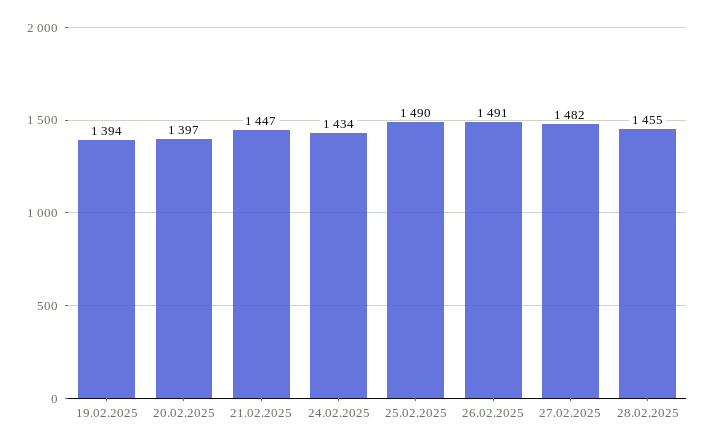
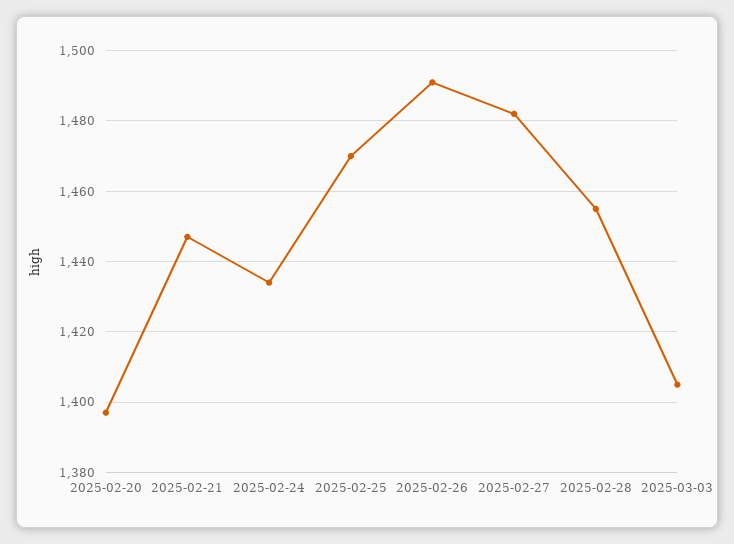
19.02.2025: 1394 -> none
25.02.2025: 1490 -> 1470
2025-03-03: none -> 1405

